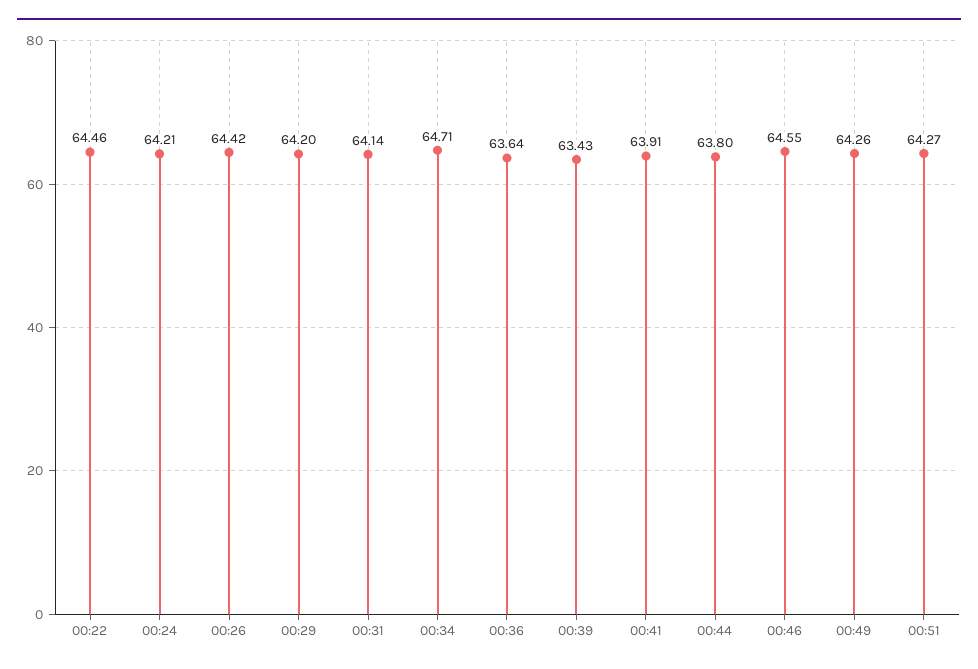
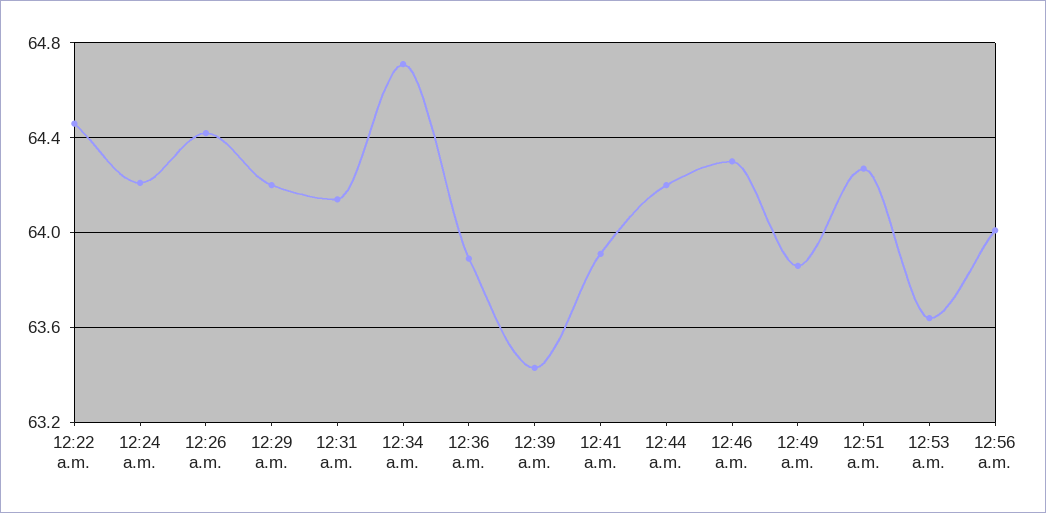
00:36: 63.64 -> 63.9
00:44: 63.8 -> 64.2
00:46: 64.55 -> 64.3
00:49: 64.26 -> 63.85
12:53 a.m.: none -> 63.65
12:56 a.m.: none -> 64

